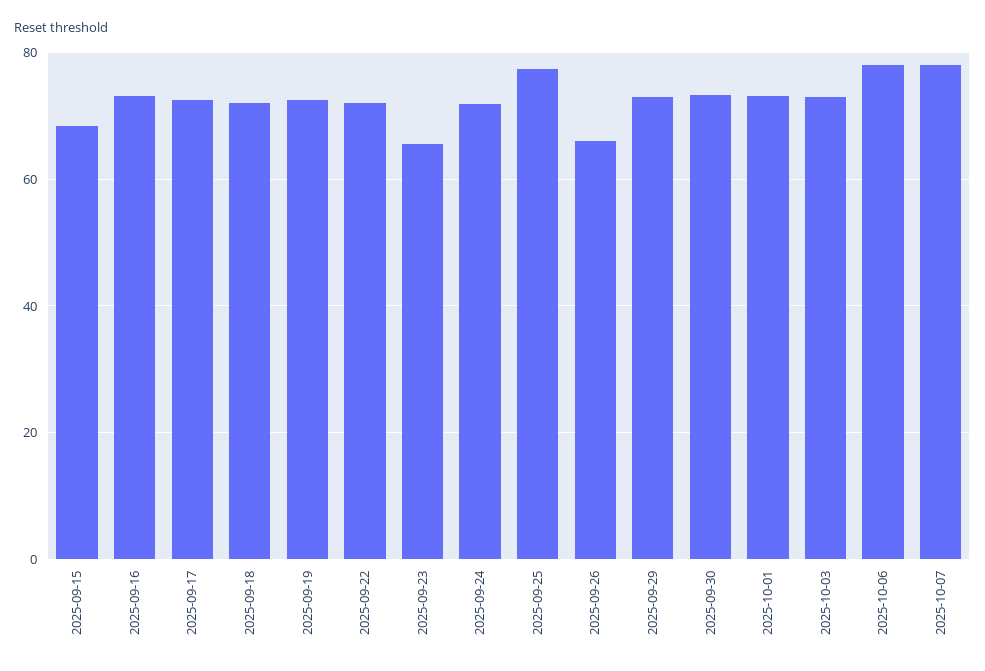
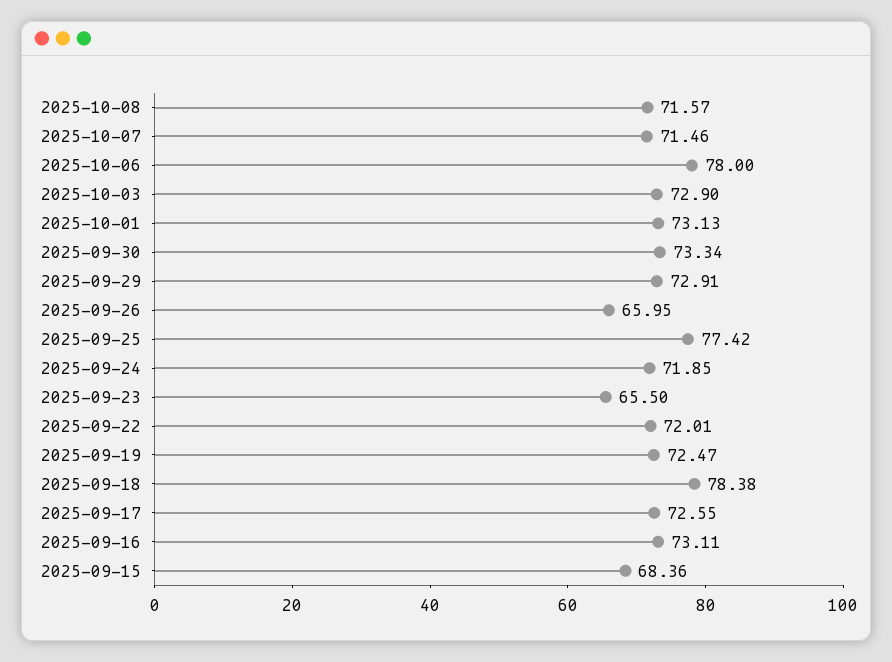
2025-09-18: 72 -> 78.38
2025-10-07: 78 -> 71.46
2025-10-08: none -> 71.57

